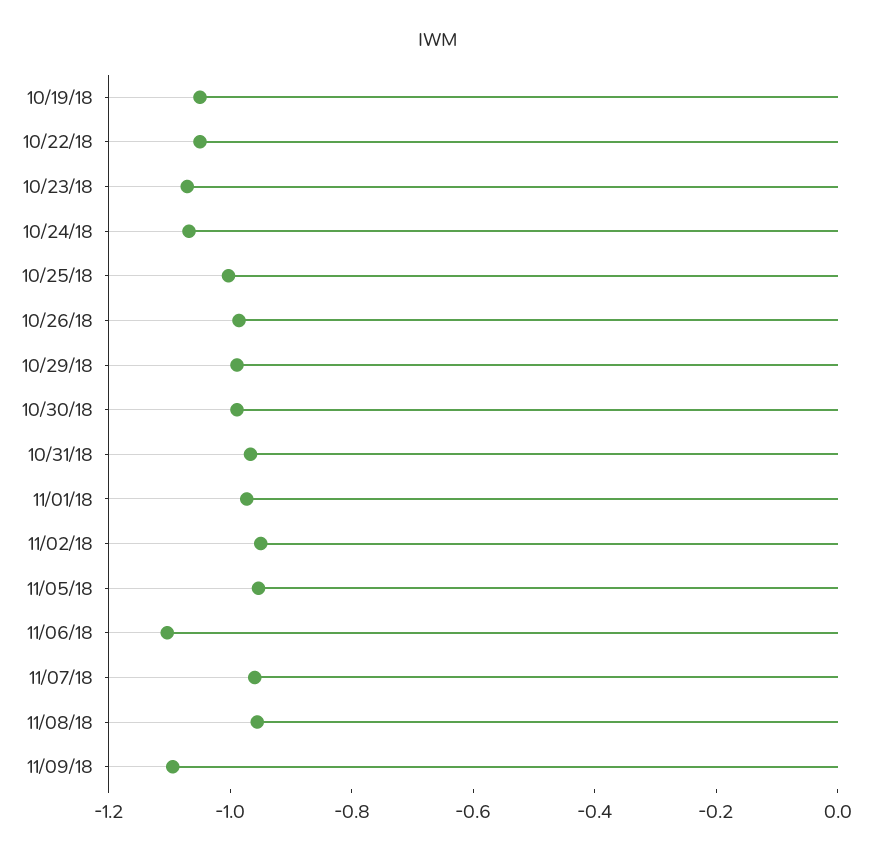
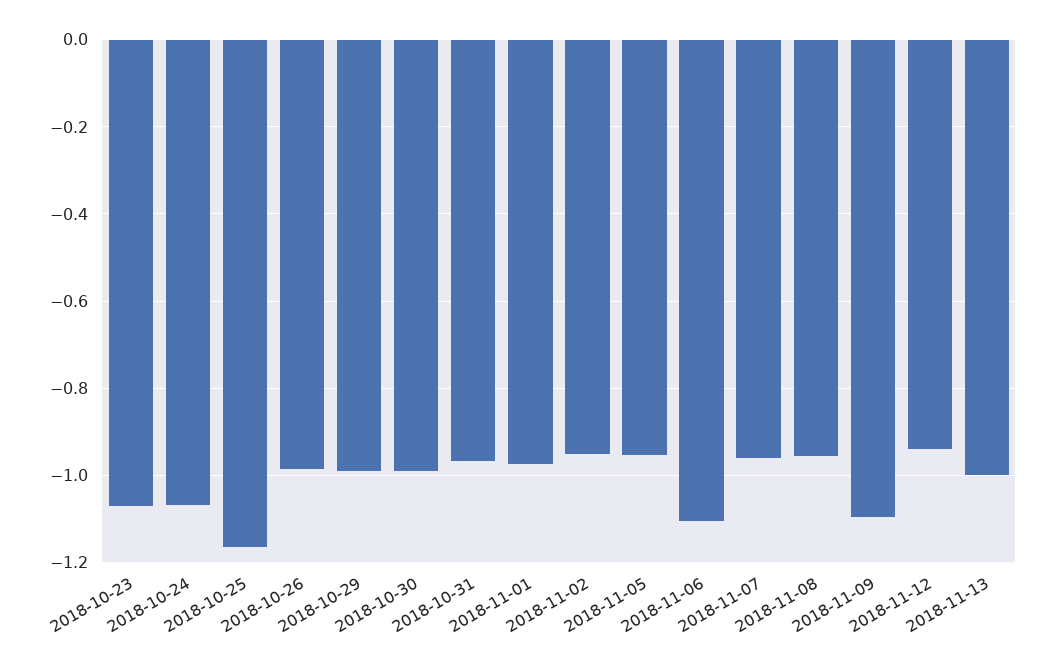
10/19/18: -1.05 -> none
10/22/18: -1.05 -> none
10/25/18: -1 -> -1.16
2018-11-12: none -> -0.94
2018-11-13: none -> -1

